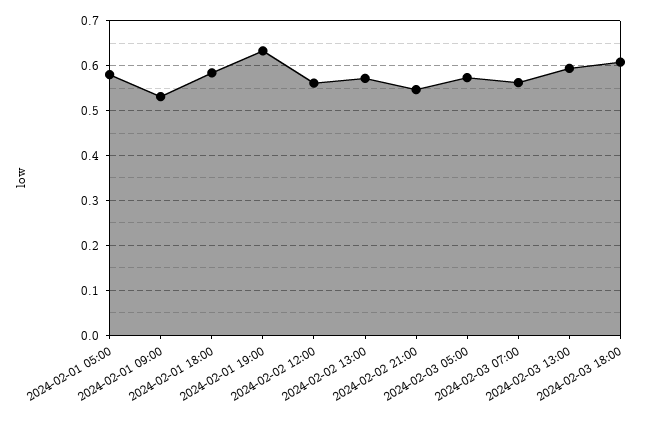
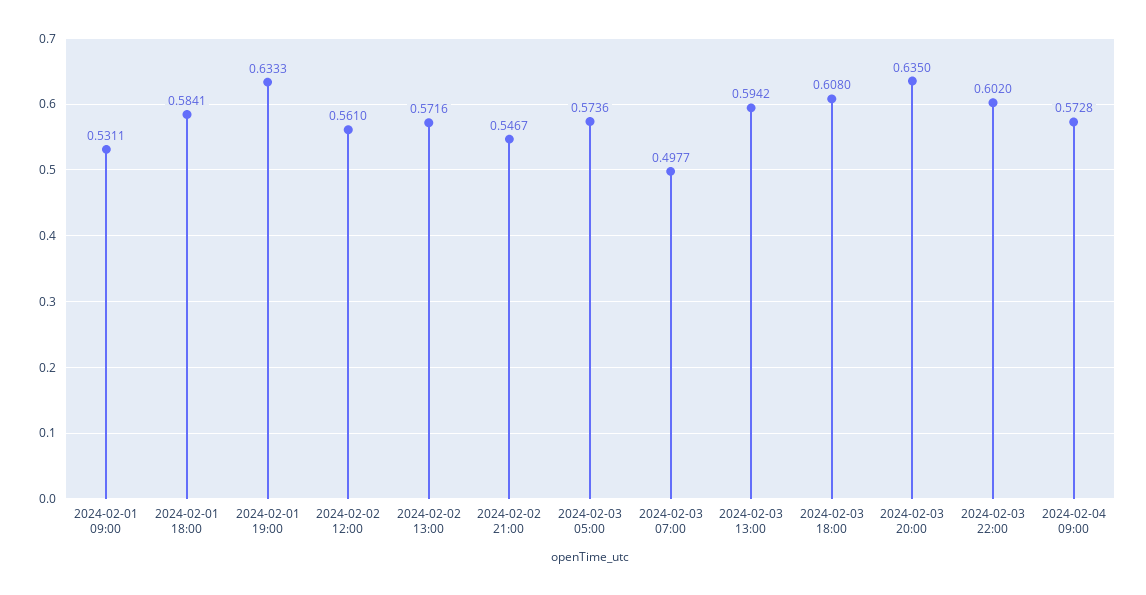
2024-02-01 05:00: 0.58 -> none
2024-02-03 07:00: 0.56 -> 0.4977
2024-02-03 20:00: none -> 0.635
2024-02-03 22:00: none -> 0.602
2024-02-04 09:00: none -> 0.5728

